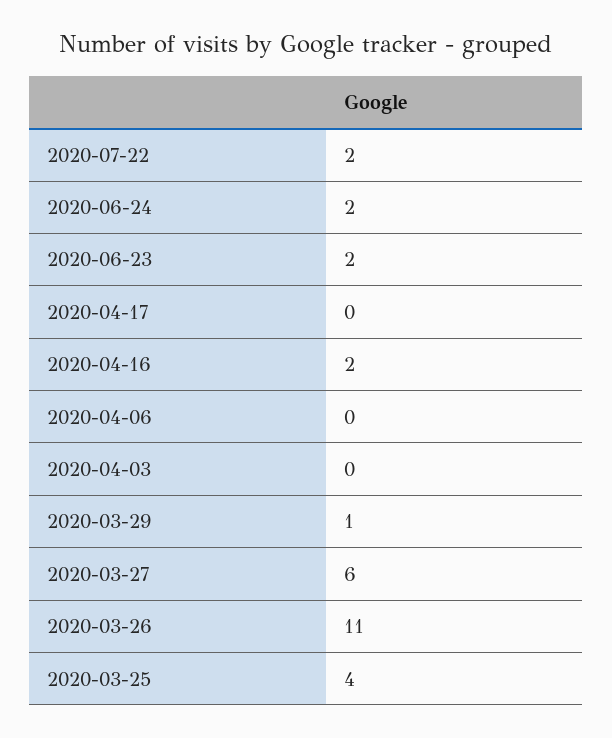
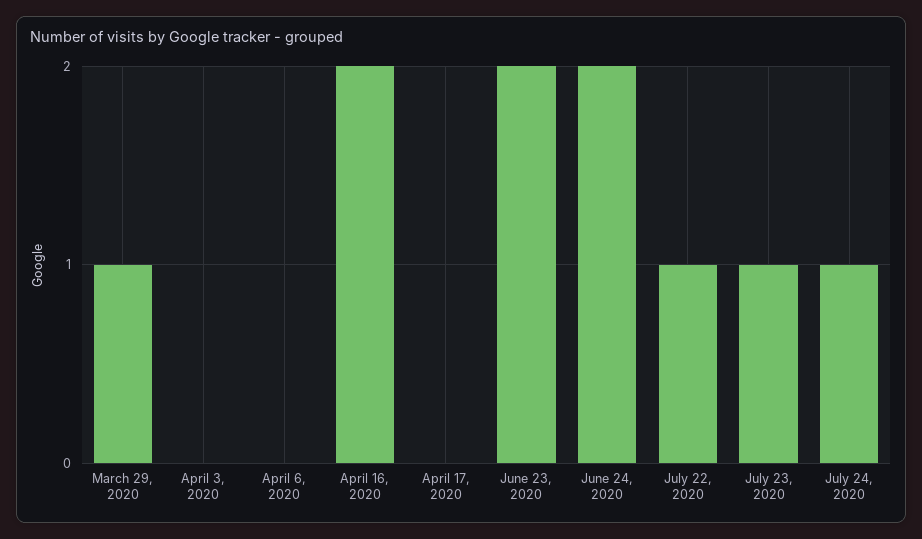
2020-07-22: 2 -> 1
2020-03-27: 6 -> none
2020-03-26: 11 -> none
2020-03-25: 4 -> none
July 23, 2020: none -> 1
July 24, 2020: none -> 1

